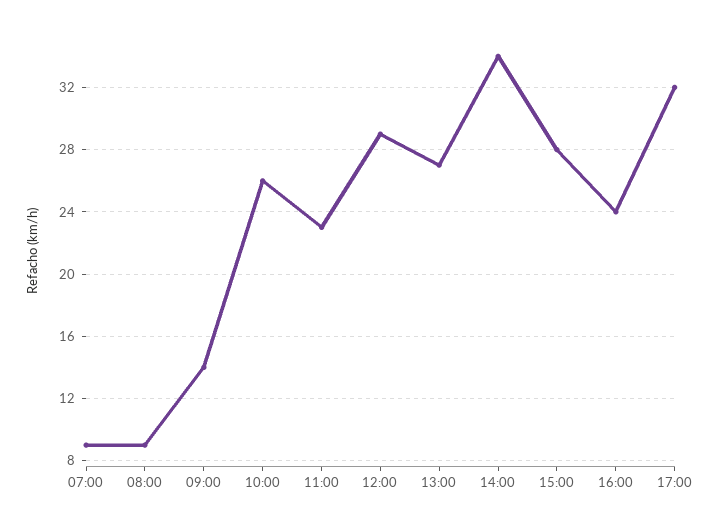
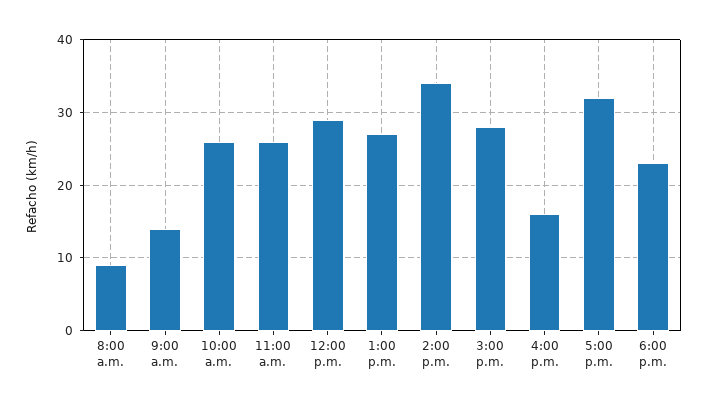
07:00: 9 -> none
11:00: 23 -> 26
16:00: 24 -> 16
6:00 p.m.: none -> 23

